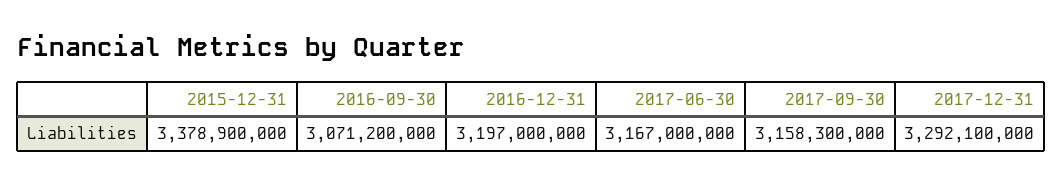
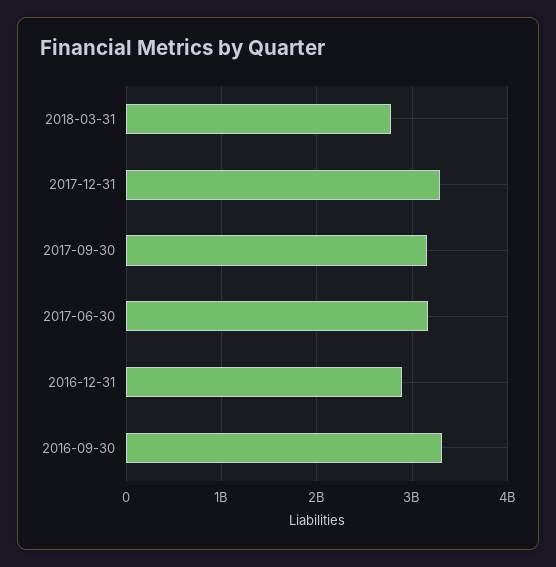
2015-12-31: 3378900000 -> none
2016-09-30: 3071200000 -> 3300000000
2016-12-31: 3197000000 -> 2900000000
2018-03-31: none -> 2800000000

